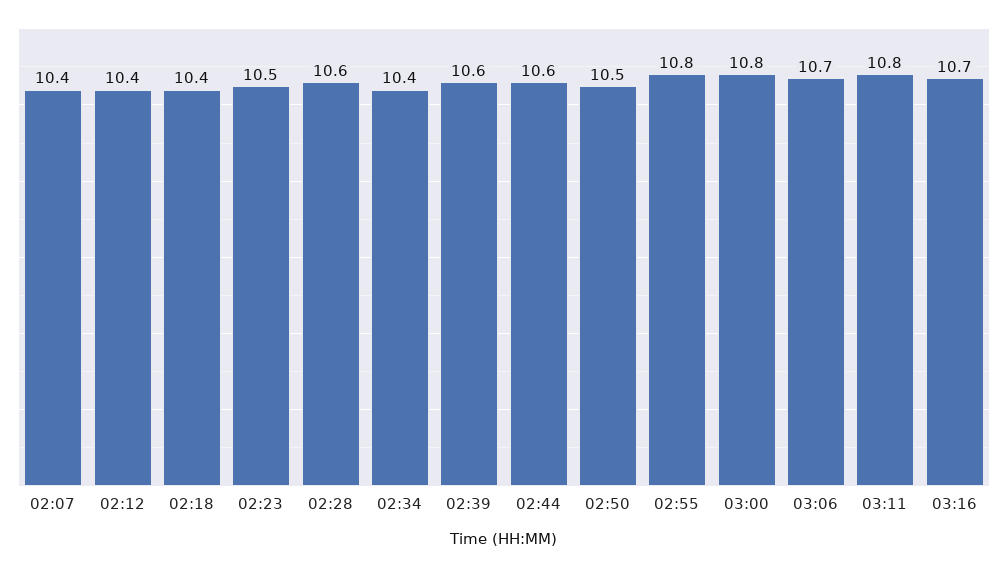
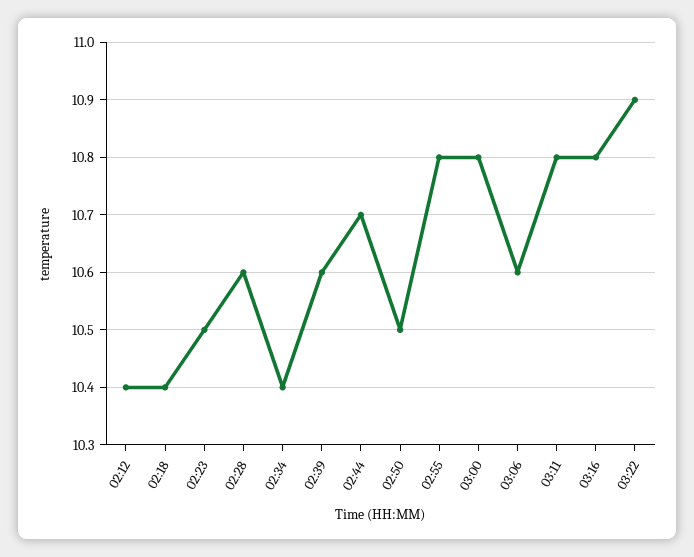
02:07: 10.4 -> none
02:44: 10.6 -> 10.7
03:06: 10.7 -> 10.6
03:16: 10.7 -> 10.8
03:22: none -> 10.9

